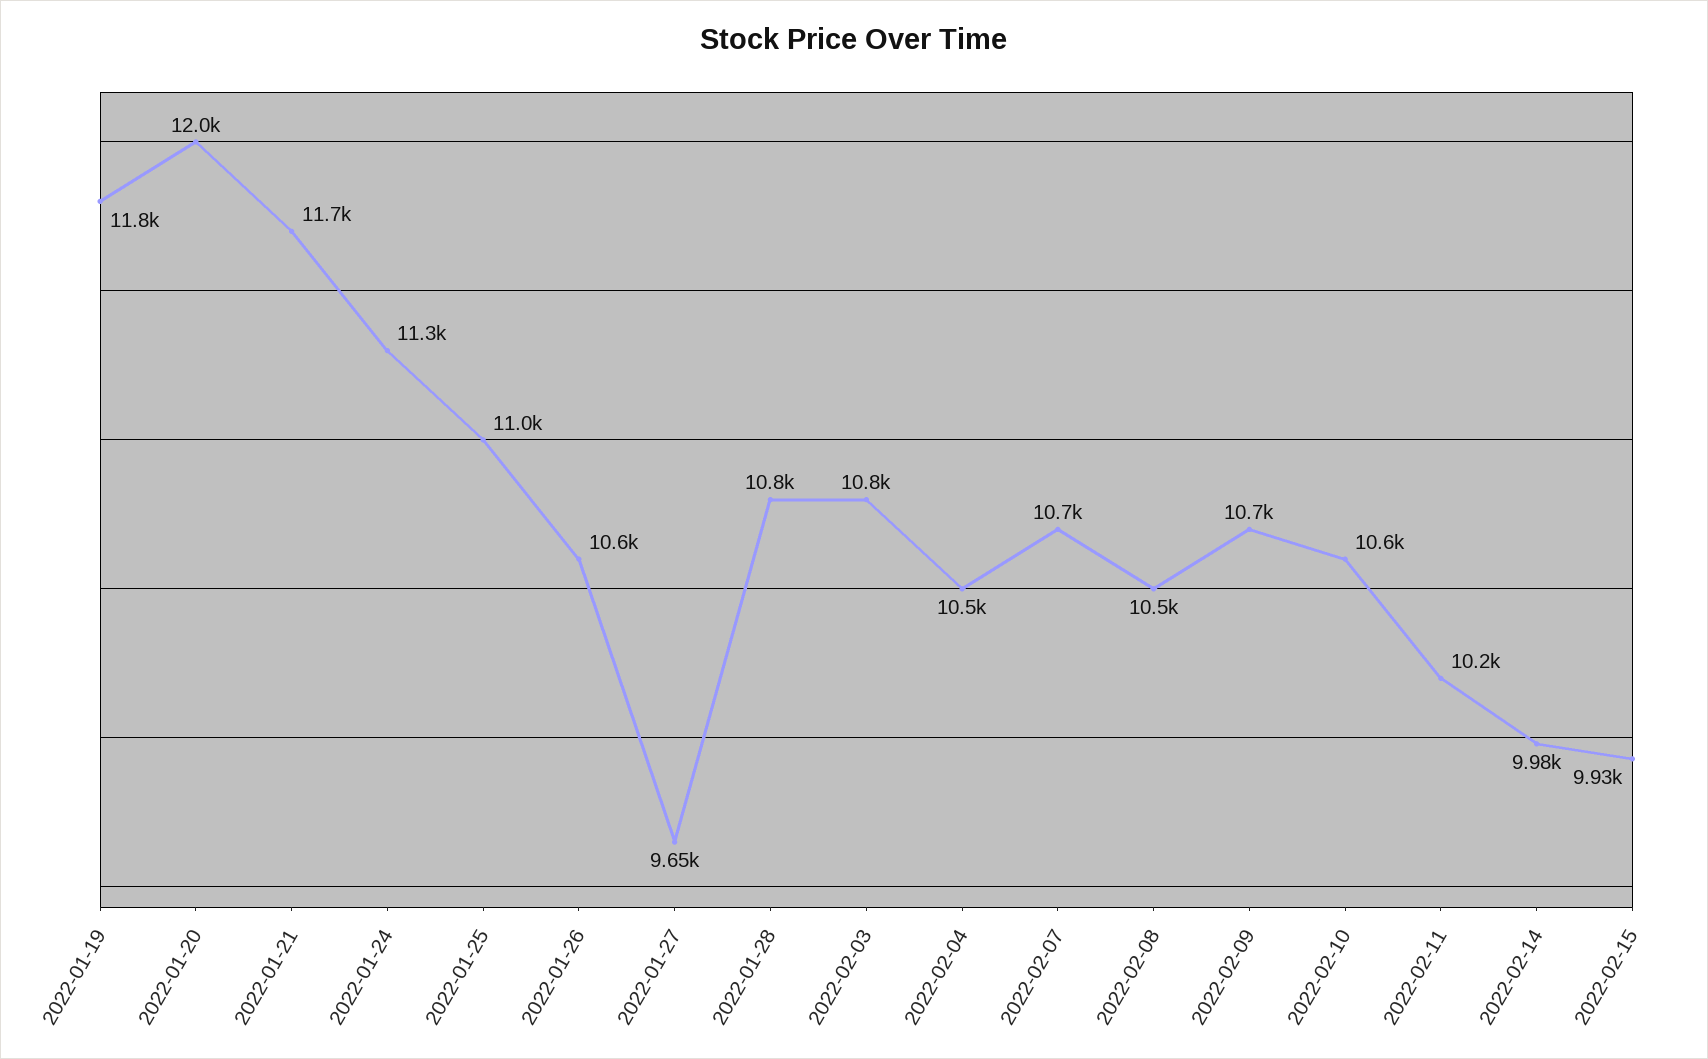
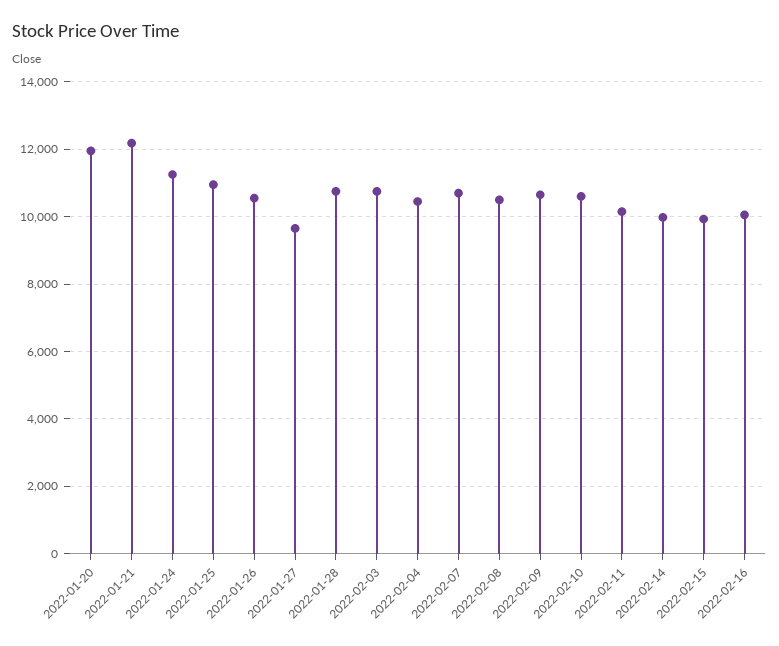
2022-01-19: 11800 -> none
2022-01-21: 11700 -> 12200
2022-02-16: none -> 10000

